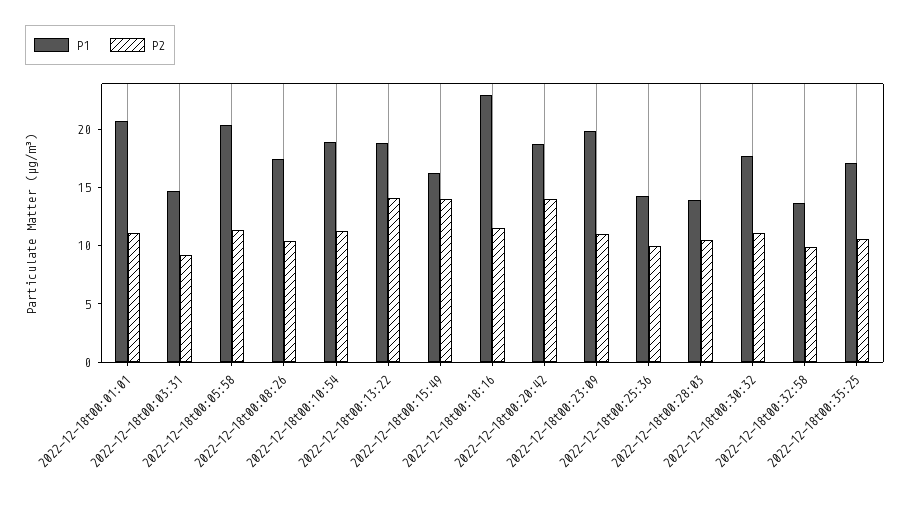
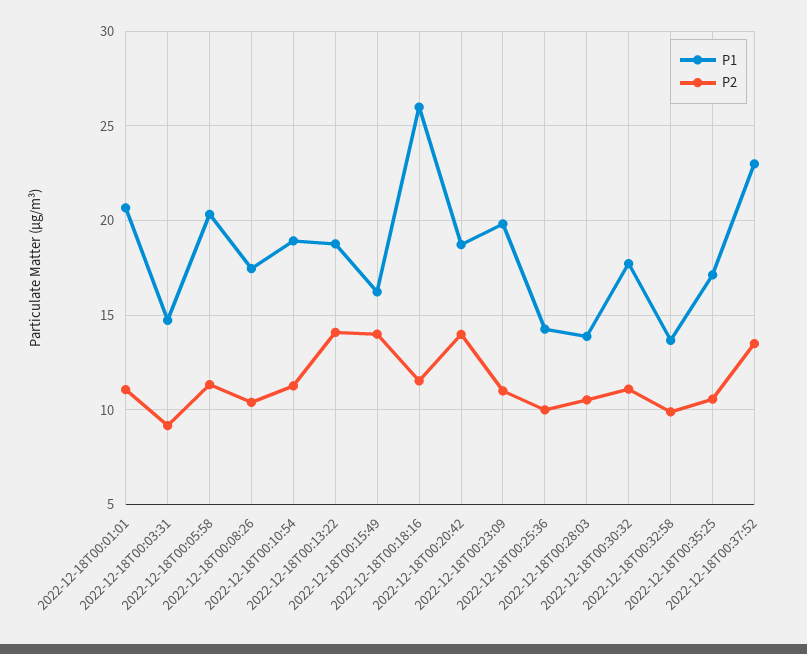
P1, 2022-12-18t00:18:16: 23 -> 26
P1, 2022-12-18T00:37:52: none -> 23
P2, 2022-12-18T00:37:52: none -> 13.5

